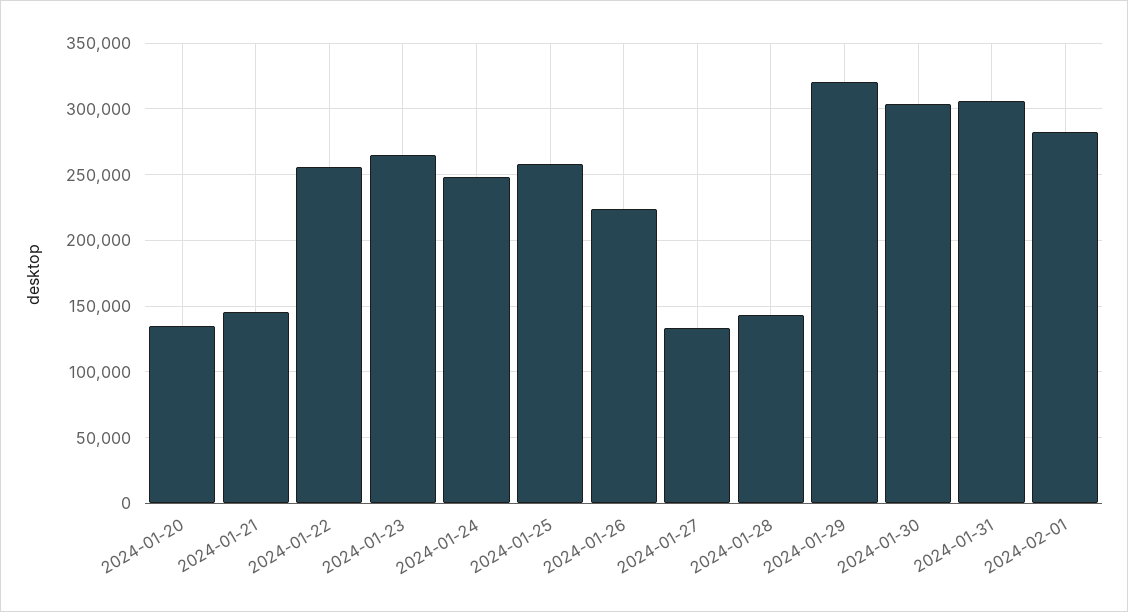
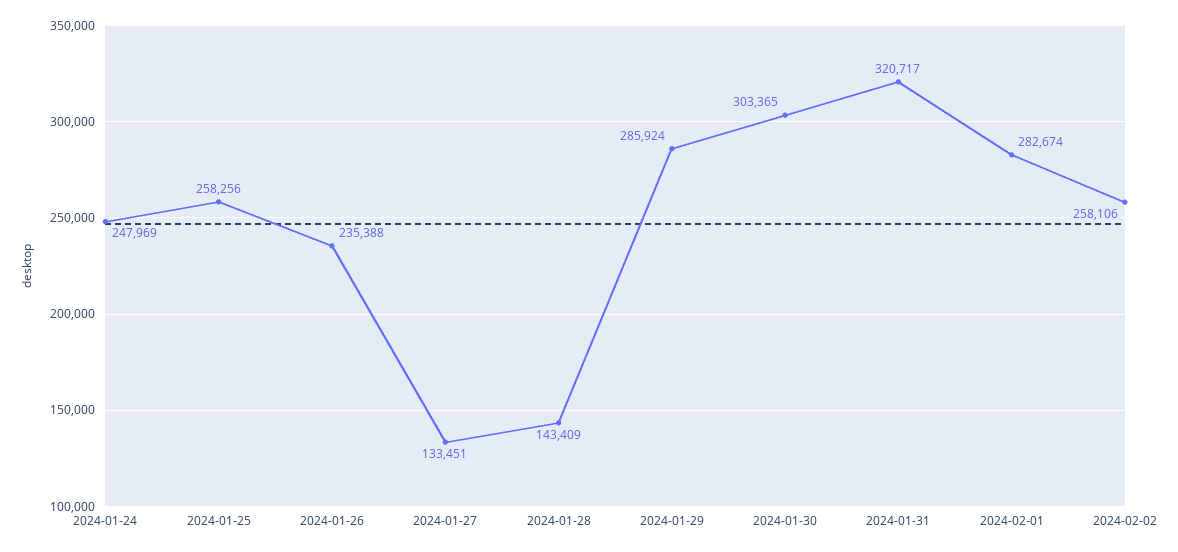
2024-01-20: 135000 -> none
2024-01-21: 145000 -> none
2024-01-22: 255000 -> none
2024-01-23: 265000 -> none
2024-01-26: 225000 -> 235388
2024-01-29: 320000 -> 285924
2024-01-31: 305000 -> 320717
2024-02-02: none -> 258106

